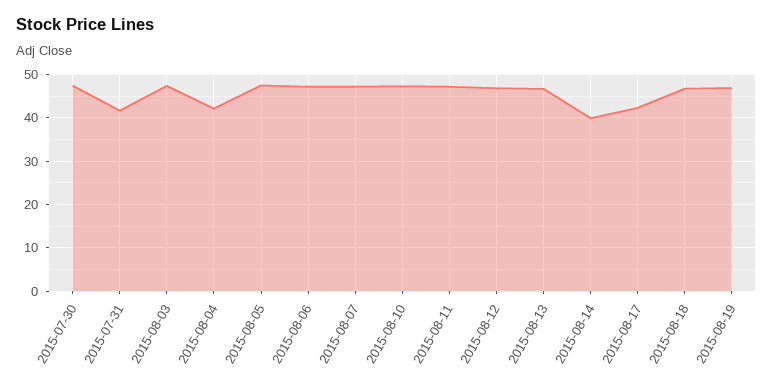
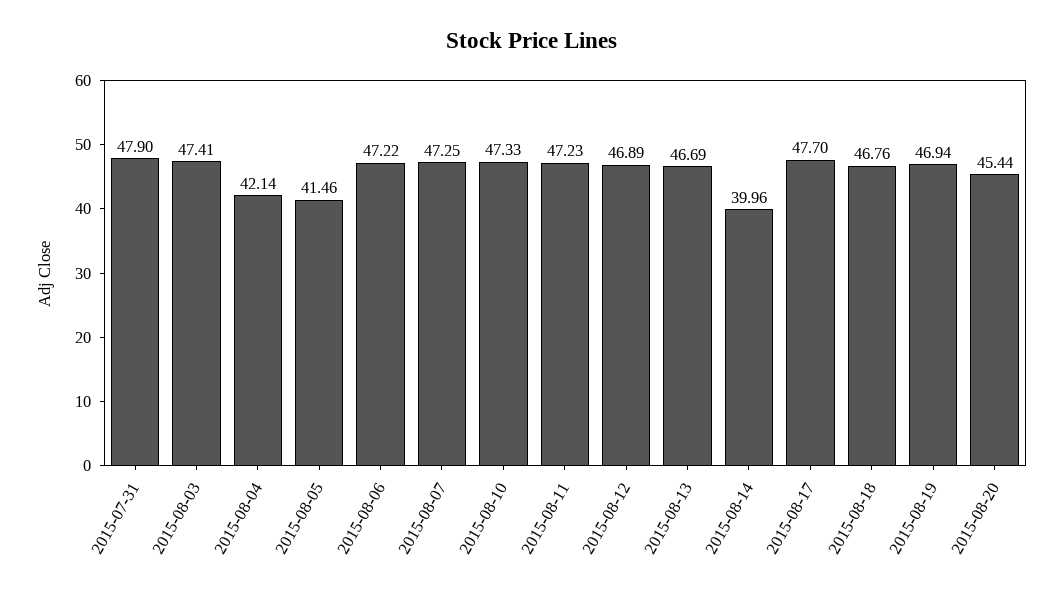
2015-07-30: 48 -> none
2015-07-31: 42 -> 47.9
2015-08-05: 48 -> 41.46
2015-08-17: 42 -> 47.7
2015-08-20: none -> 45.44

